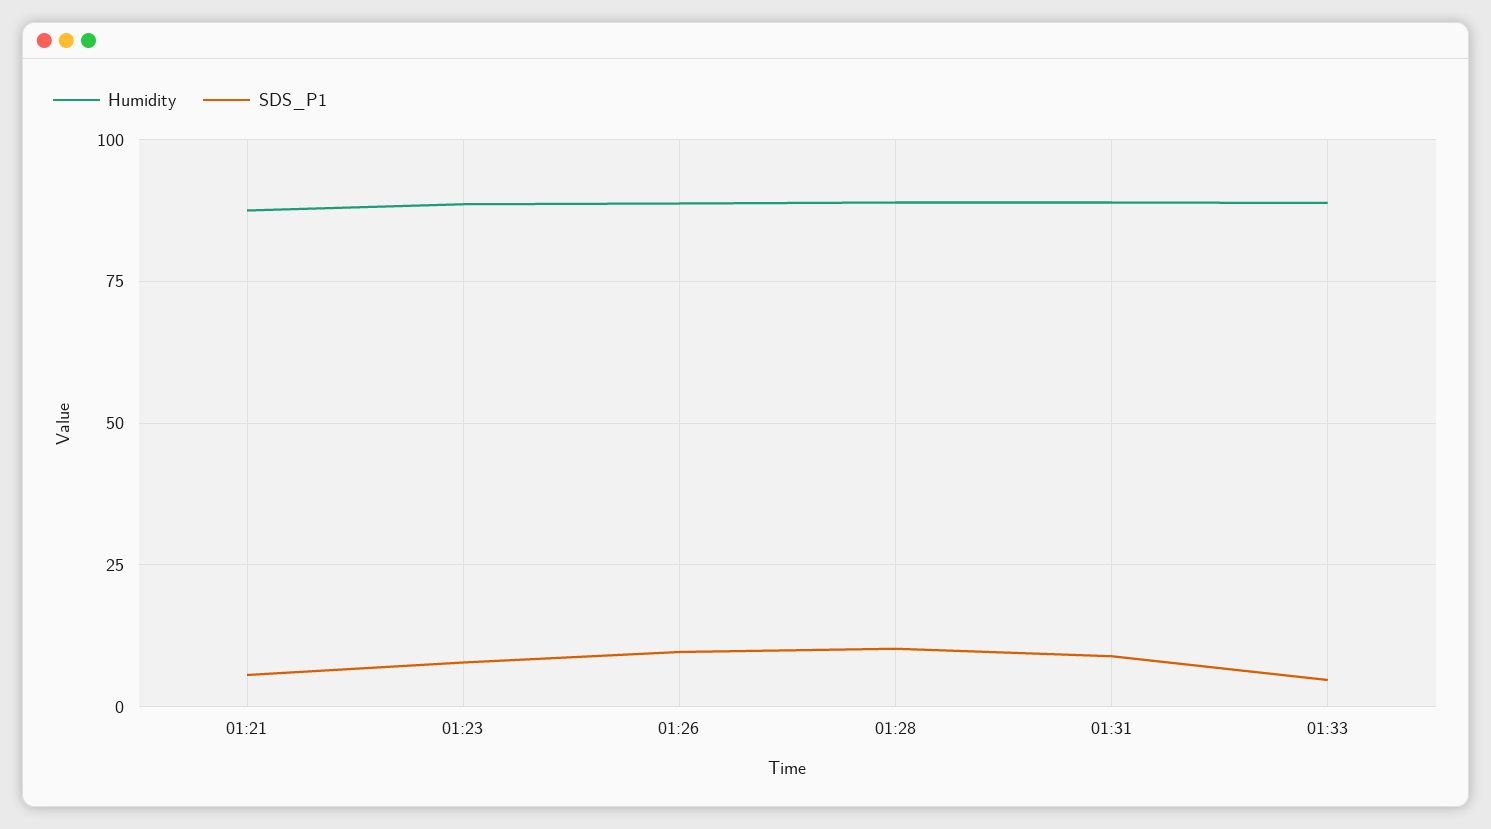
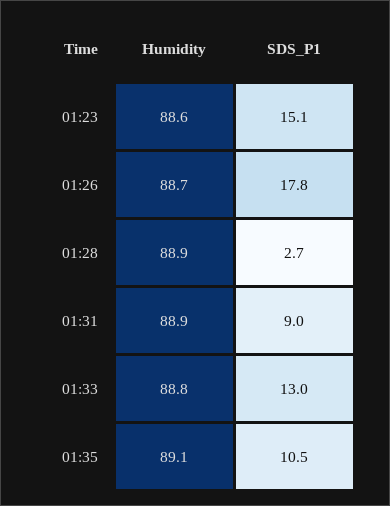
Humidity, 01:21: 87.5 -> none
SDS_P1, 01:21: 5 -> none
SDS_P1, 01:23: 7.5 -> 15.1
SDS_P1, 01:26: 10 -> 17.8
SDS_P1, 01:28: 10 -> 2.7
SDS_P1, 01:33: 5 -> 13
Humidity, 01:35: none -> 89.1
SDS_P1, 01:35: none -> 10.5

